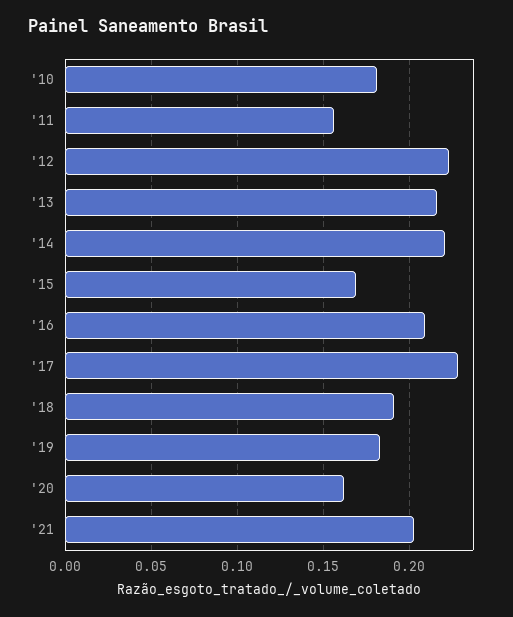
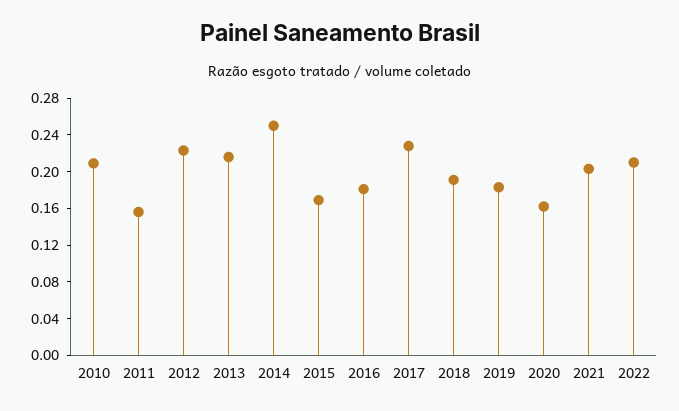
'10: 0.18 -> 0.21
'14: 0.22 -> 0.25
'16: 0.21 -> 0.18
2022: none -> 0.21

